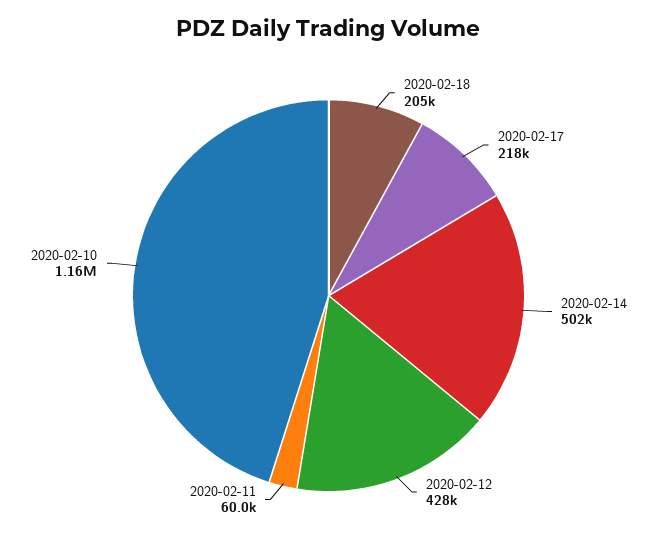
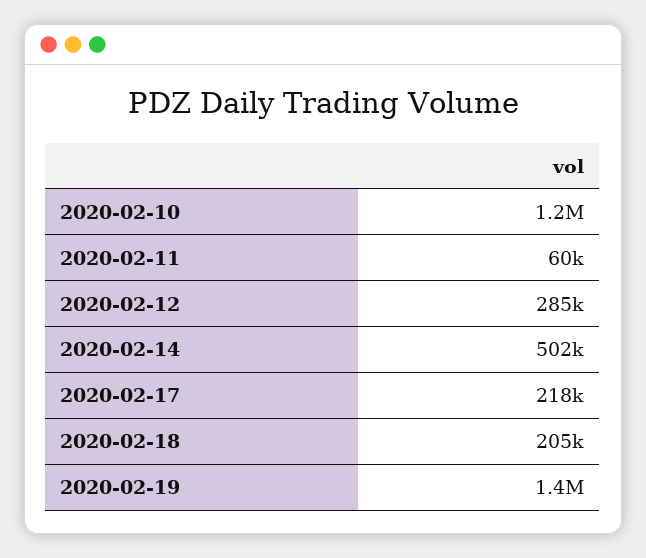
2020-02-12: 428000 -> 285000
2020-02-19: none -> 1400000

